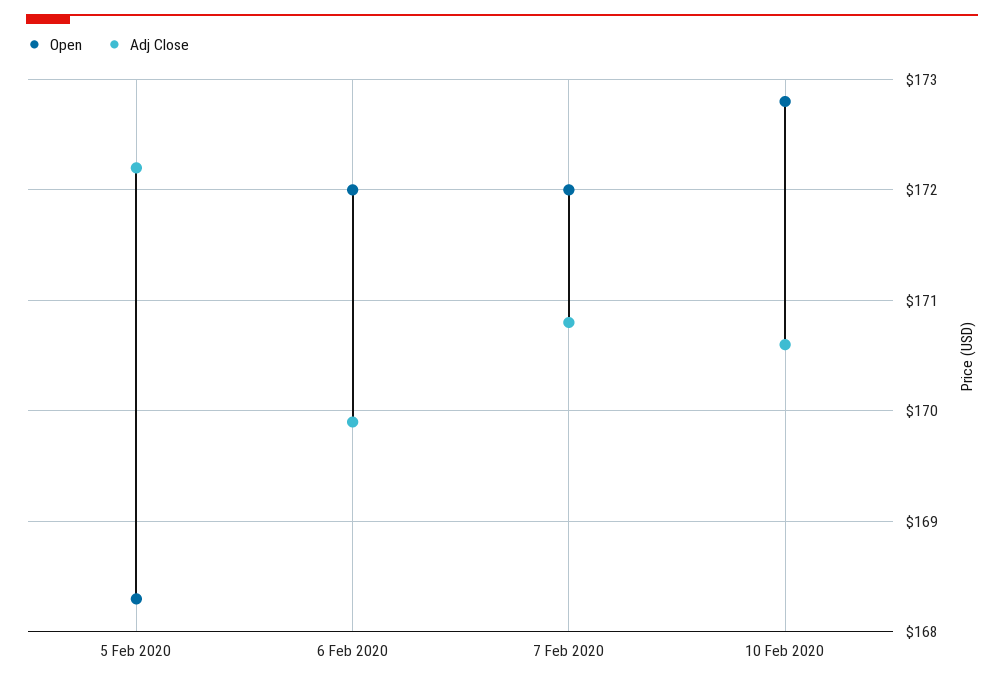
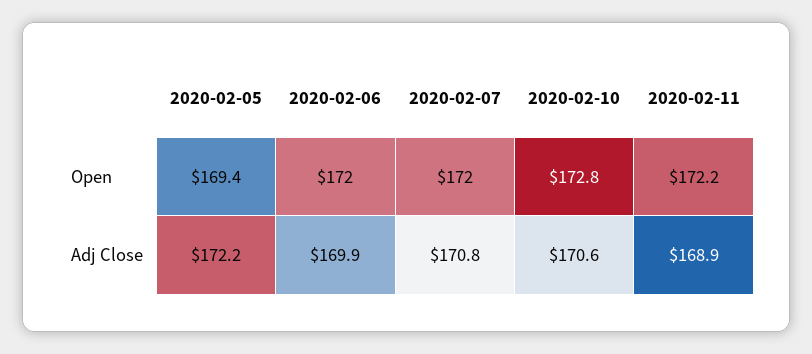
Open, 5 Feb 2020: 168.3 -> 169.4
Open, 2020-02-11: none -> 172.2
Adj Close, 2020-02-11: none -> 168.9

